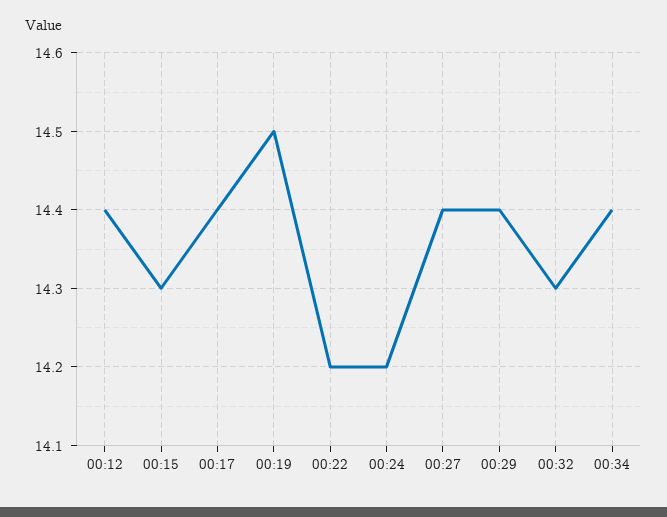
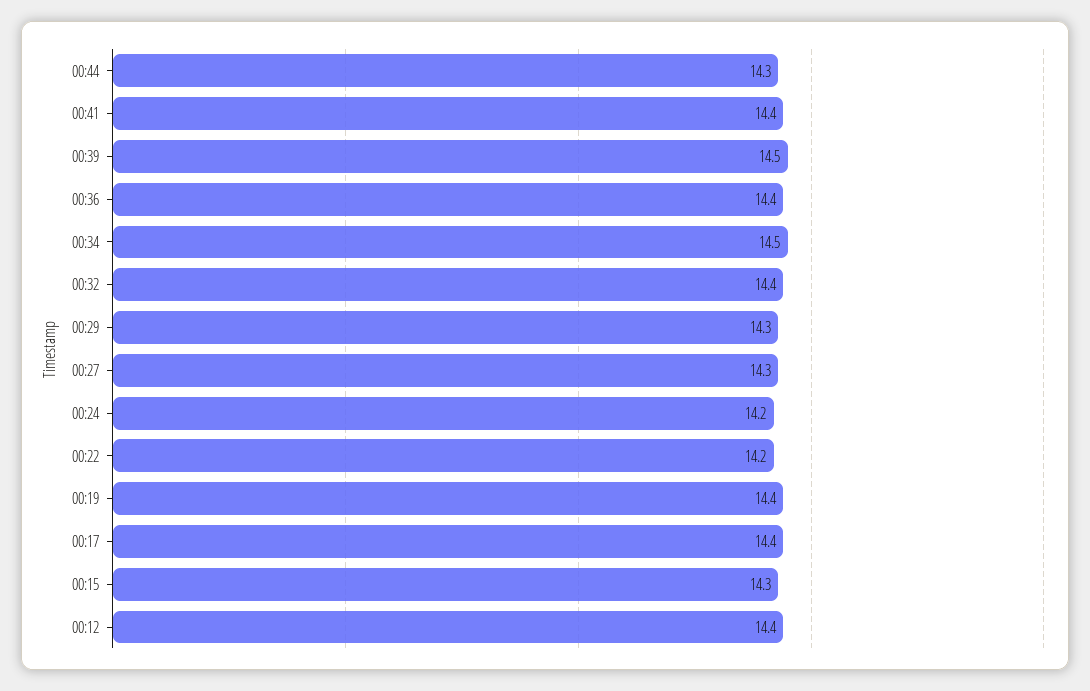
00:19: 14.5 -> 14.4
00:27: 14.4 -> 14.3
00:29: 14.4 -> 14.3
00:32: 14.3 -> 14.4
00:34: 14.4 -> 14.5
00:44: none -> 14.3
00:41: none -> 14.4
00:39: none -> 14.5
00:36: none -> 14.4

